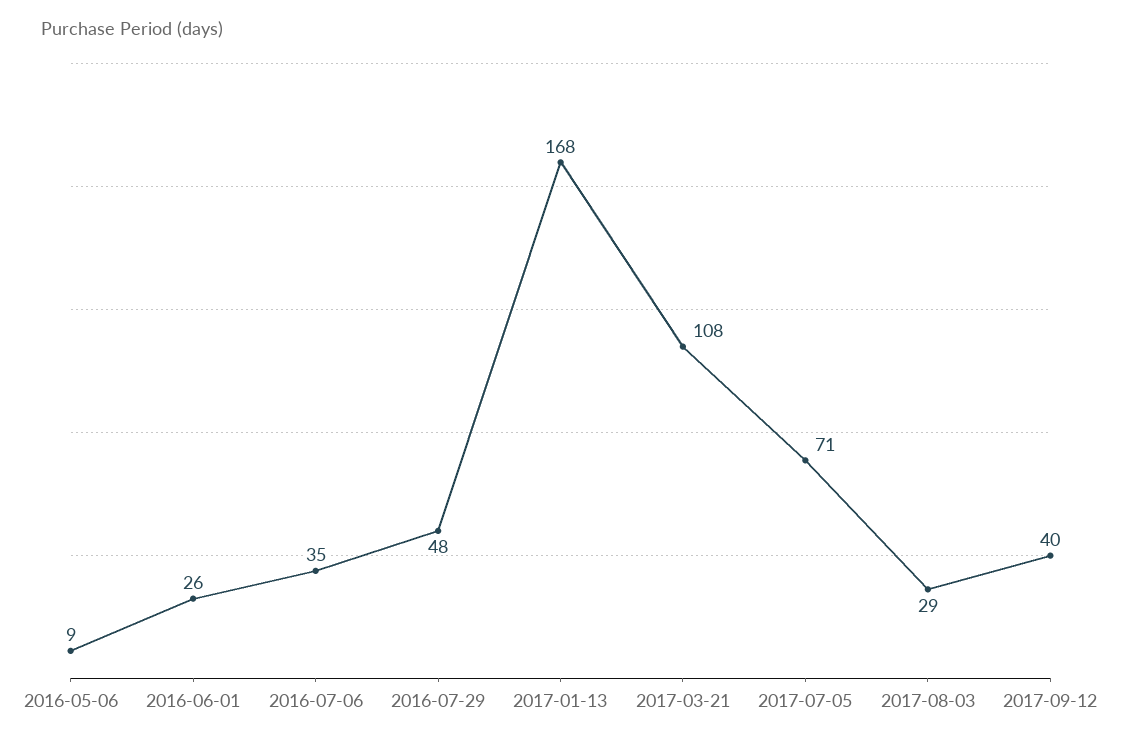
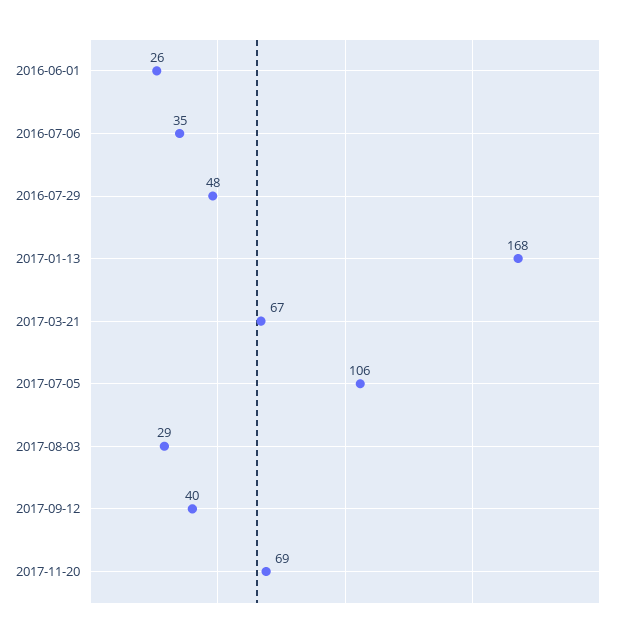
2016-05-06: 9 -> none
2017-03-21: 108 -> 67
2017-07-05: 71 -> 106
2017-11-20: none -> 69

